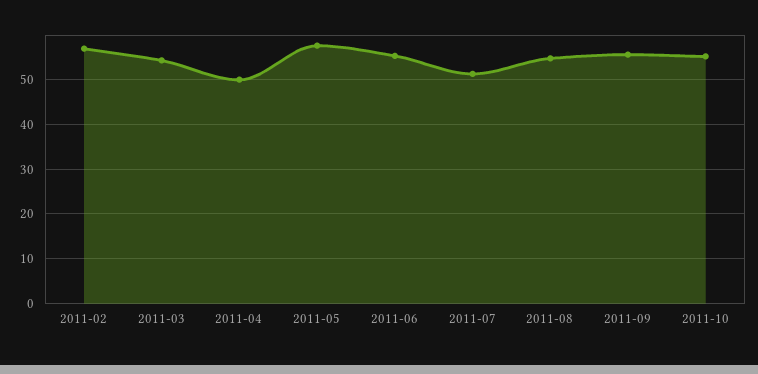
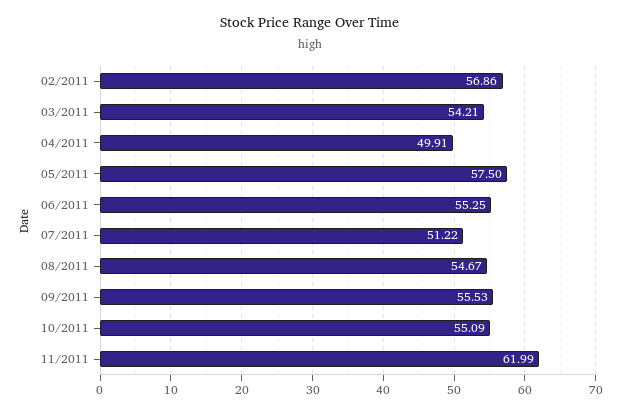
11/2011: none -> 61.99

